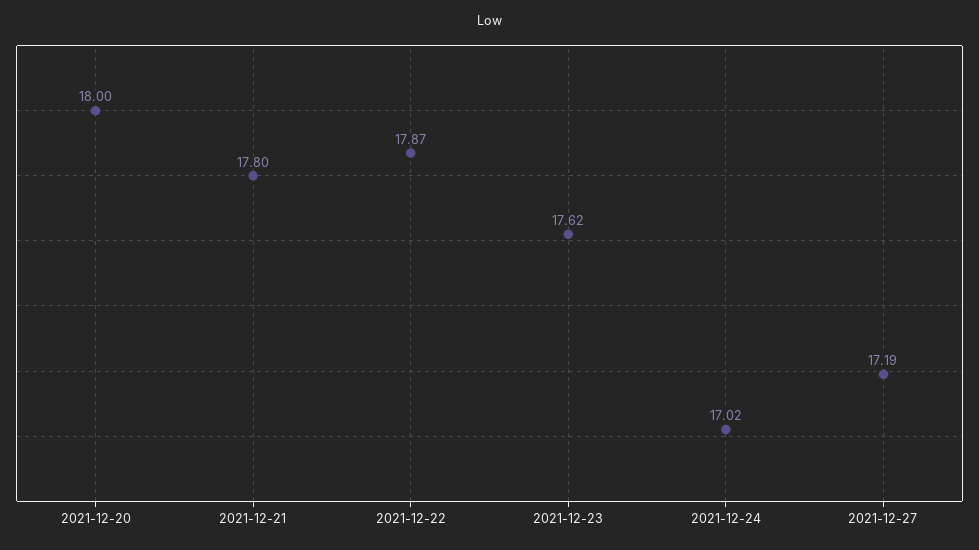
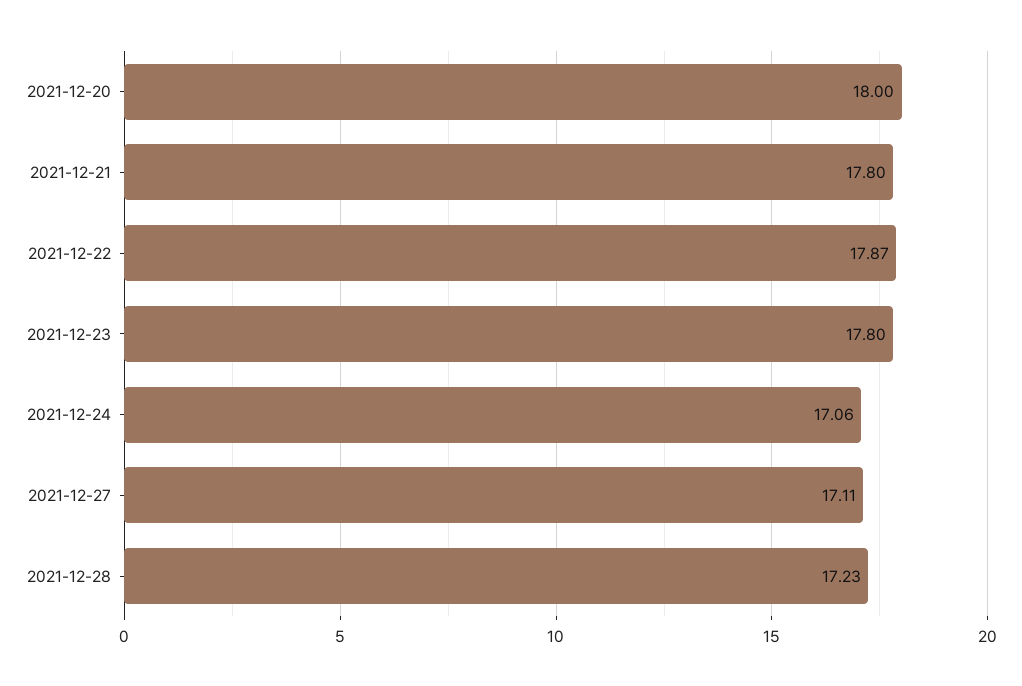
2021-12-23: 17.62 -> 17.8
2021-12-24: 17.02 -> 17.06
2021-12-27: 17.19 -> 17.11
2021-12-28: none -> 17.23

